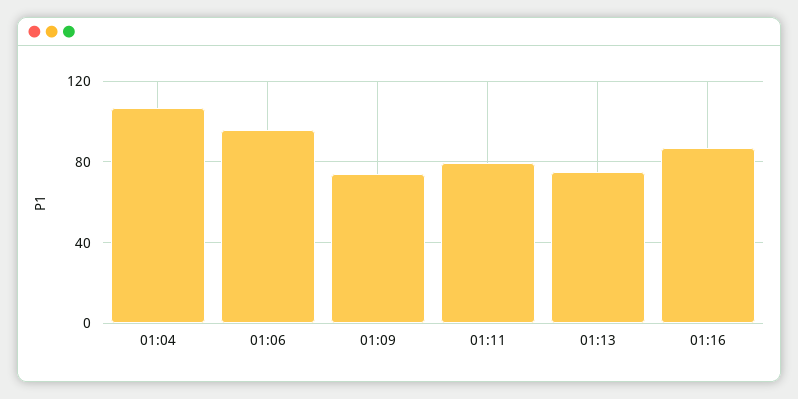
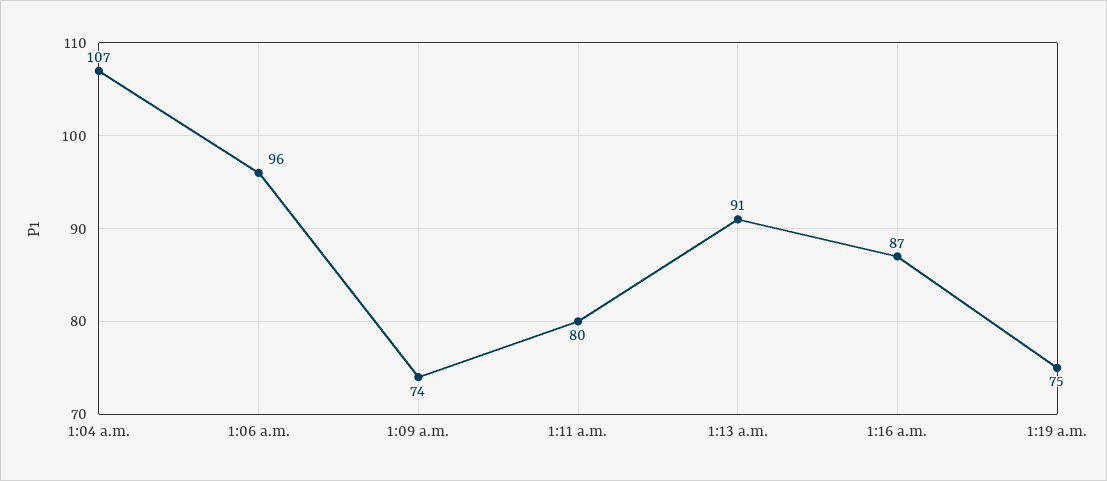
01:13: 75 -> 91
1:19 a.m.: none -> 75

